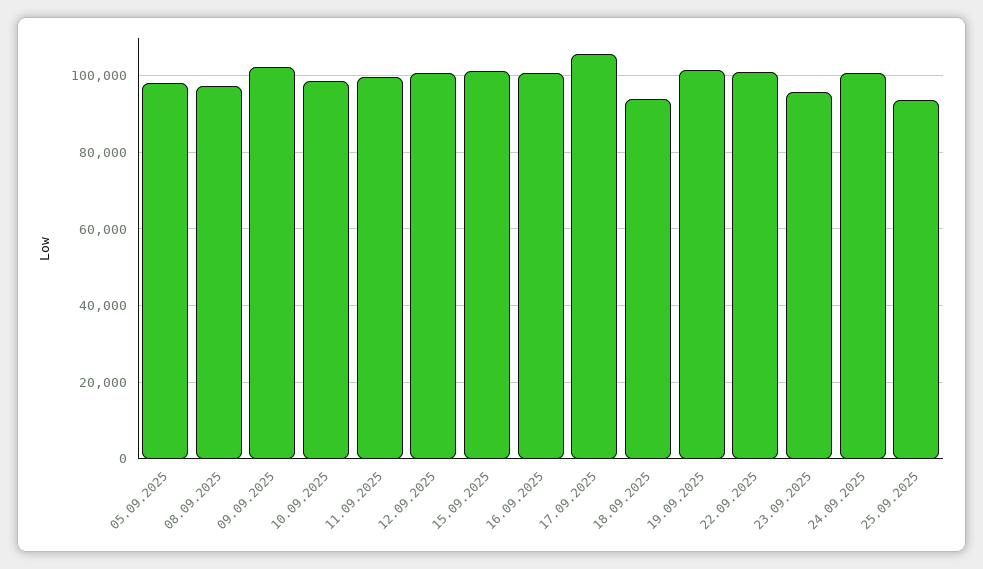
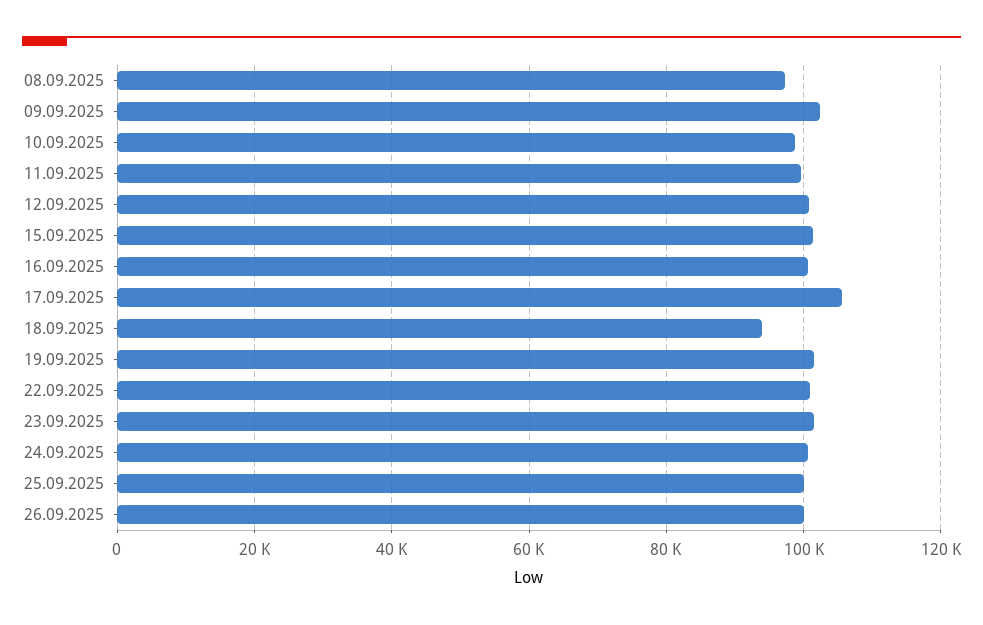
05.09.2025: 98000 -> none
23.09.2025: 96000 -> 102000
25.09.2025: 94000 -> 100000
26.09.2025: none -> 100000

